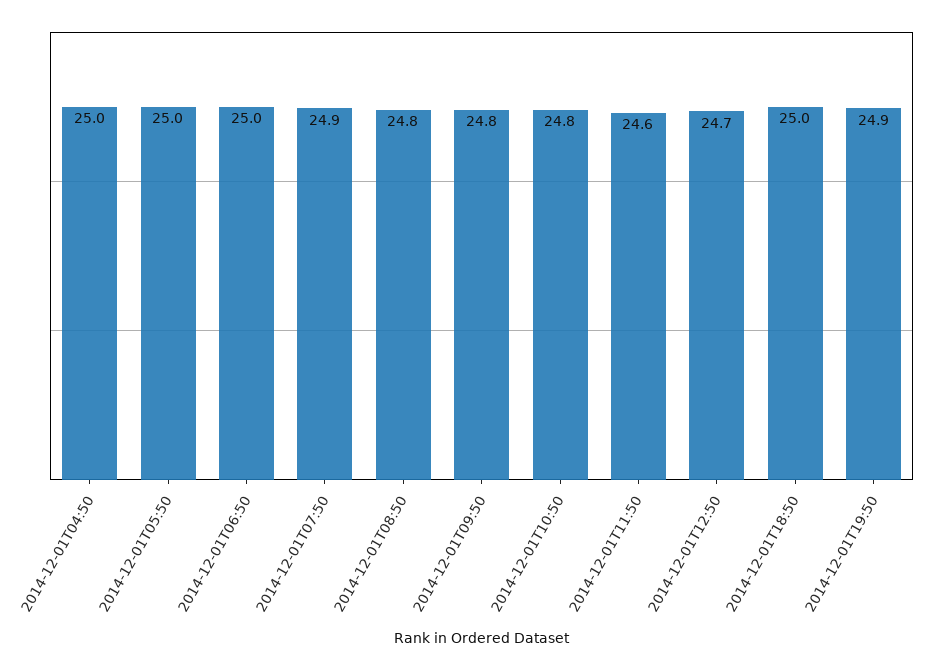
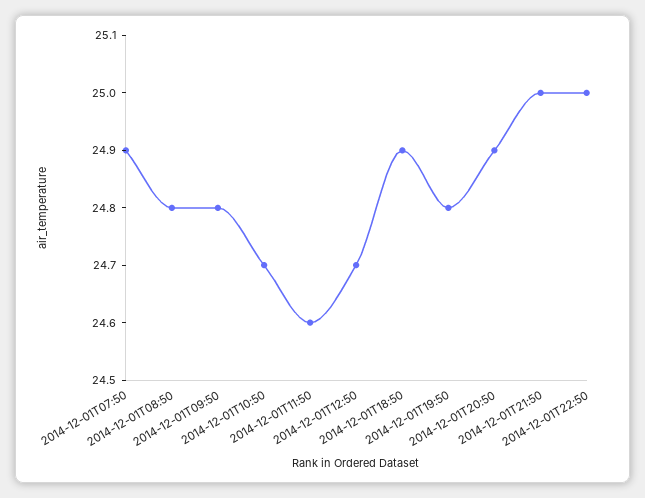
2014-12-01T04:50: 25 -> none
2014-12-01T05:50: 25 -> none
2014-12-01T06:50: 25 -> none
2014-12-01T10:50: 24.8 -> 24.7
2014-12-01T18:50: 25 -> 24.9
2014-12-01T19:50: 24.9 -> 24.8
2014-12-01T20:50: none -> 24.9
2014-12-01T21:50: none -> 25
2014-12-01T22:50: none -> 25

